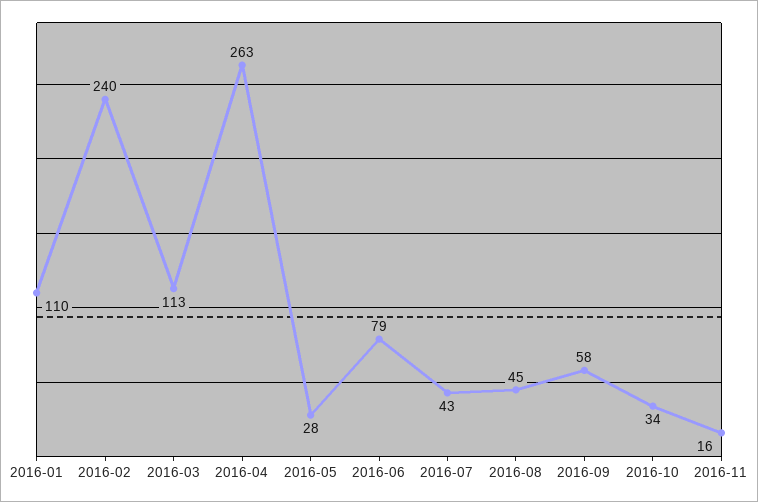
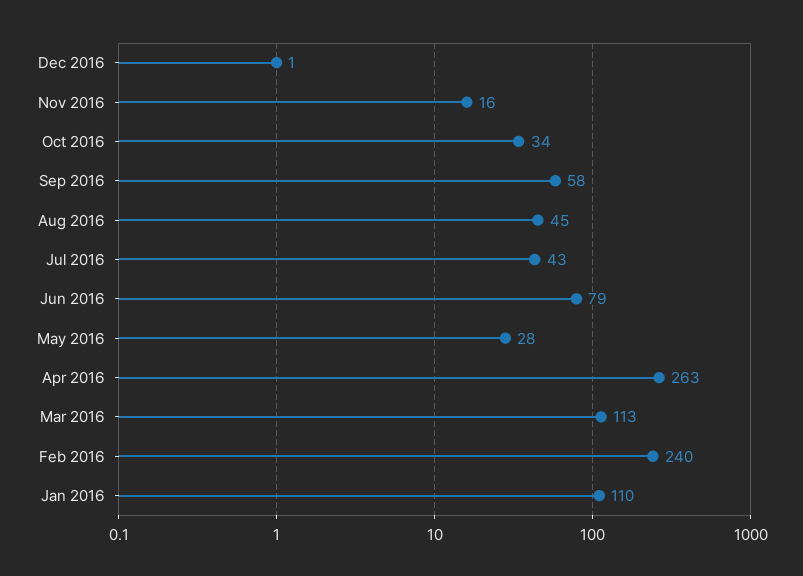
Dec 2016: none -> 1

